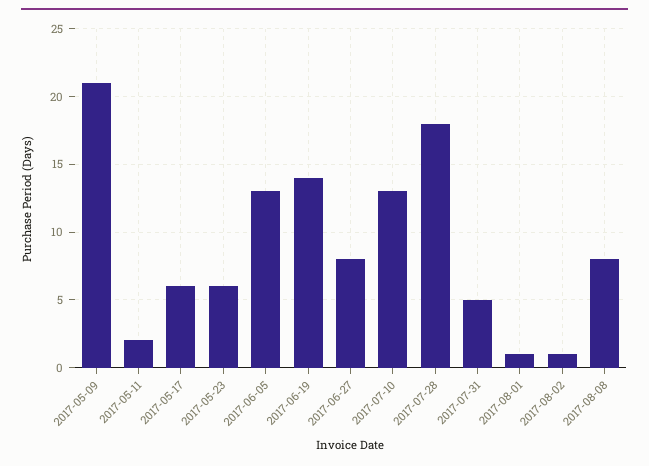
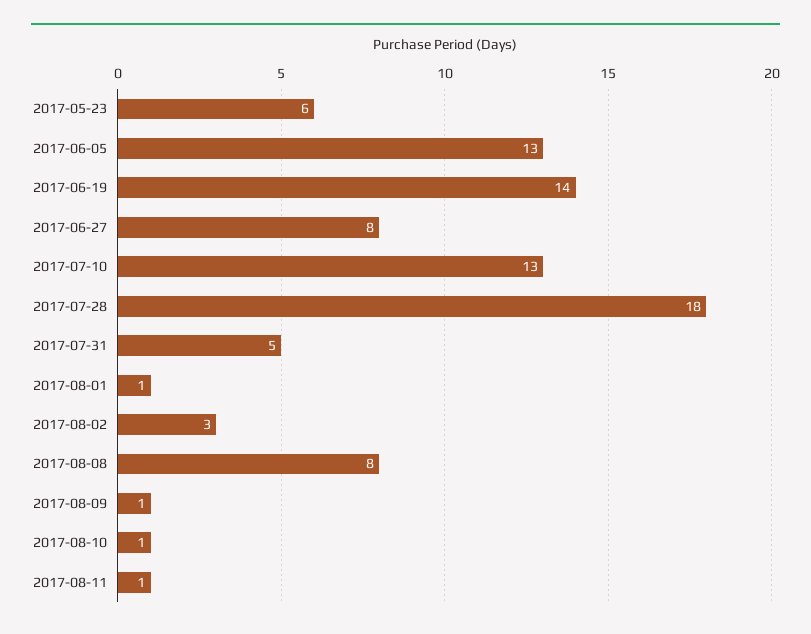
2017-05-09: 21 -> none
2017-05-11: 2 -> none
2017-05-17: 6 -> none
2017-08-02: 1 -> 3
2017-08-09: none -> 1
2017-08-10: none -> 1
2017-08-11: none -> 1

